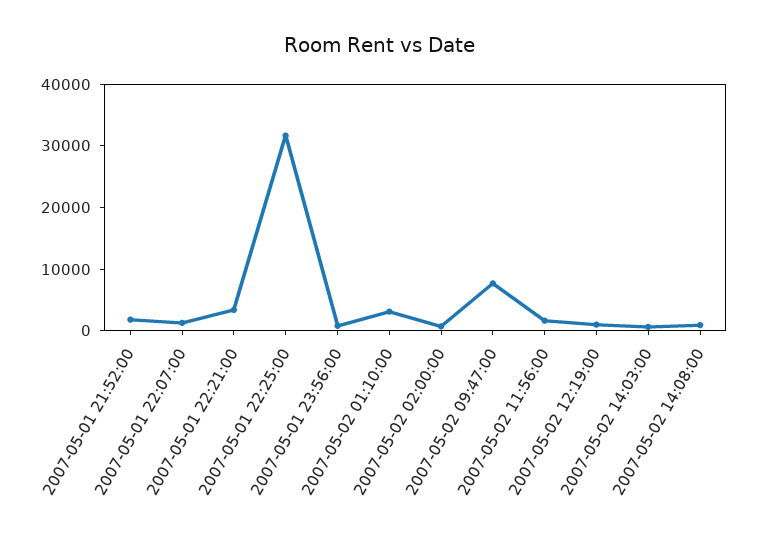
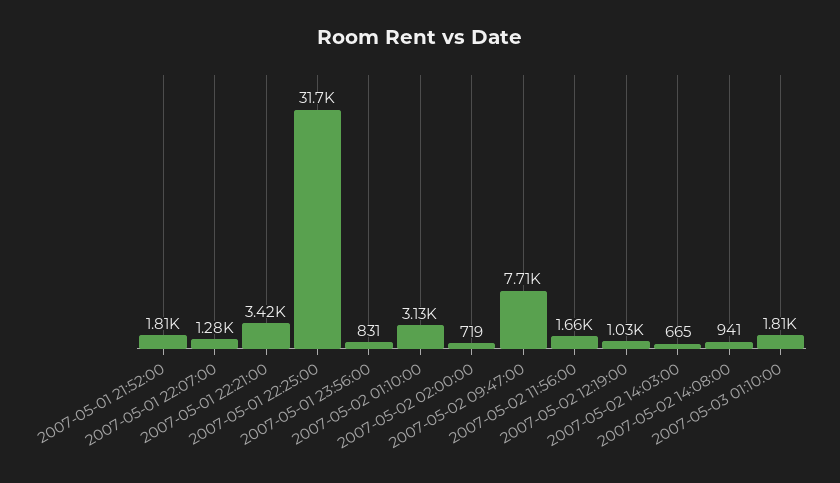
2007-05-03 01:10:00: none -> 1810

